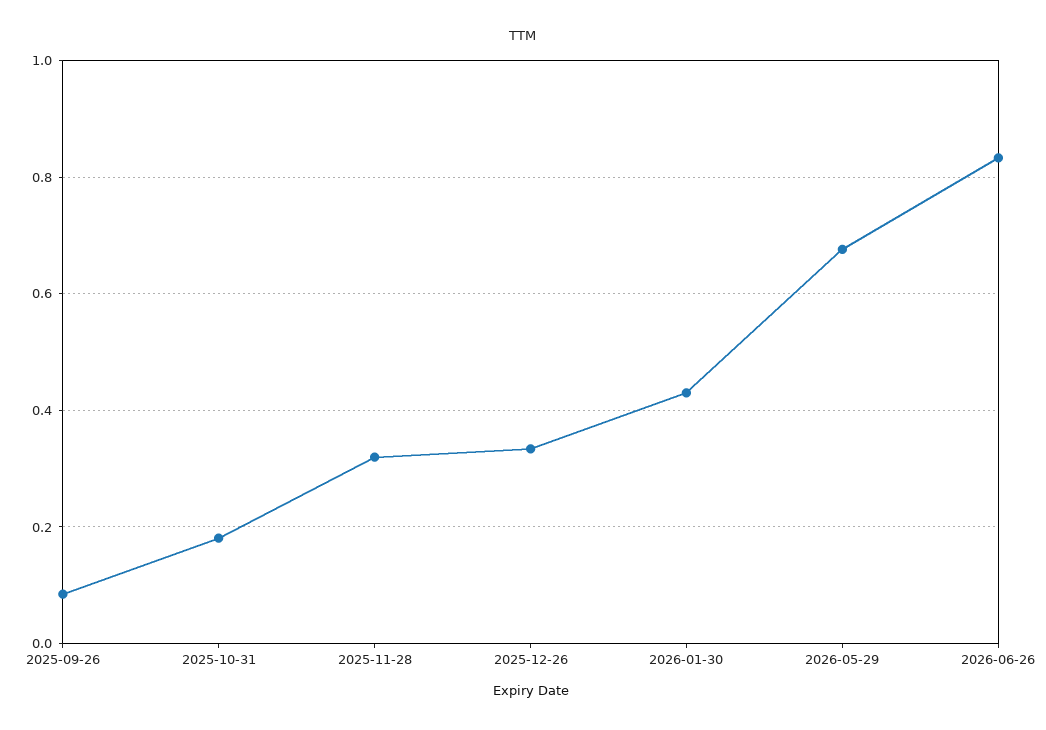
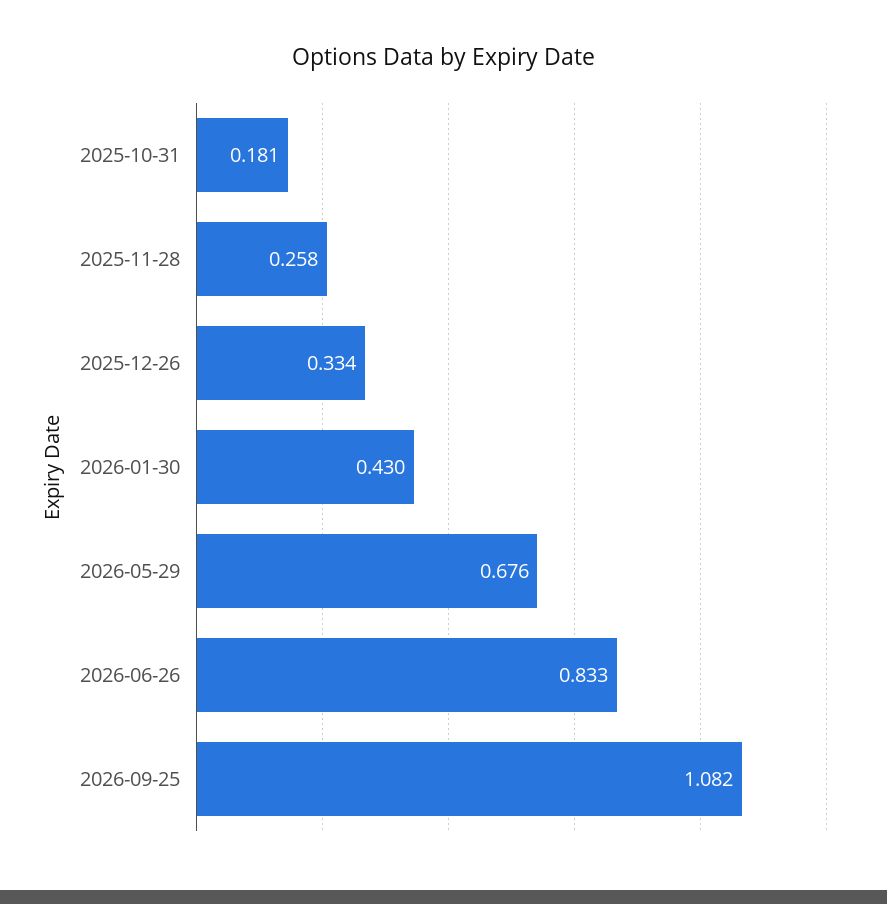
2025-09-26: 0.08 -> none
2025-11-28: 0.32 -> 0.258
2026-09-25: none -> 1.082

